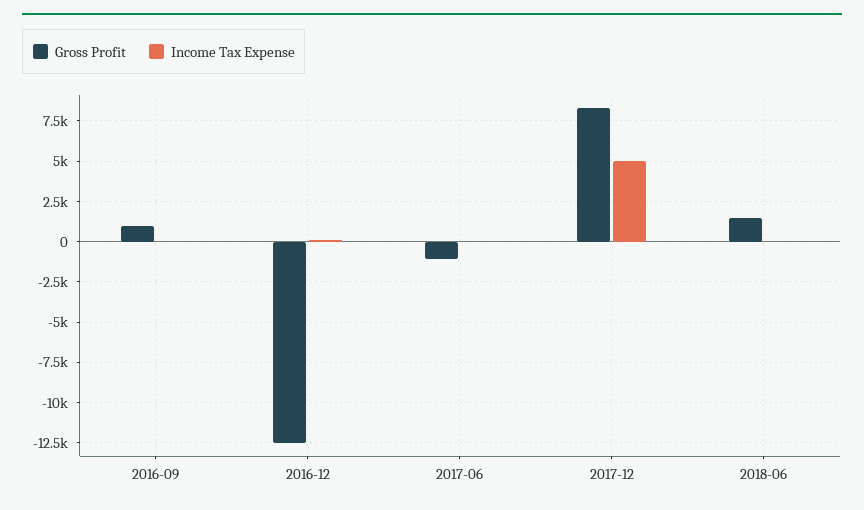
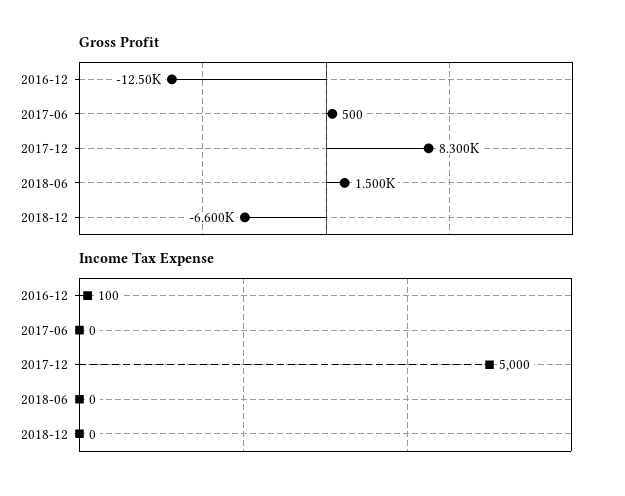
Gross Profit, 2016-09: 1000 -> none
Income Tax Expense, 2016-09: 0 -> none
Gross Profit, 2017-06: -1000 -> 500
Gross Profit, 2018-12: none -> -6600
Income Tax Expense, 2018-12: none -> 0

